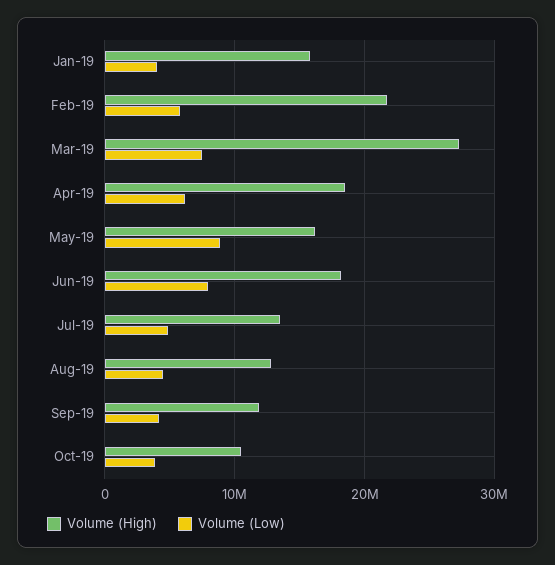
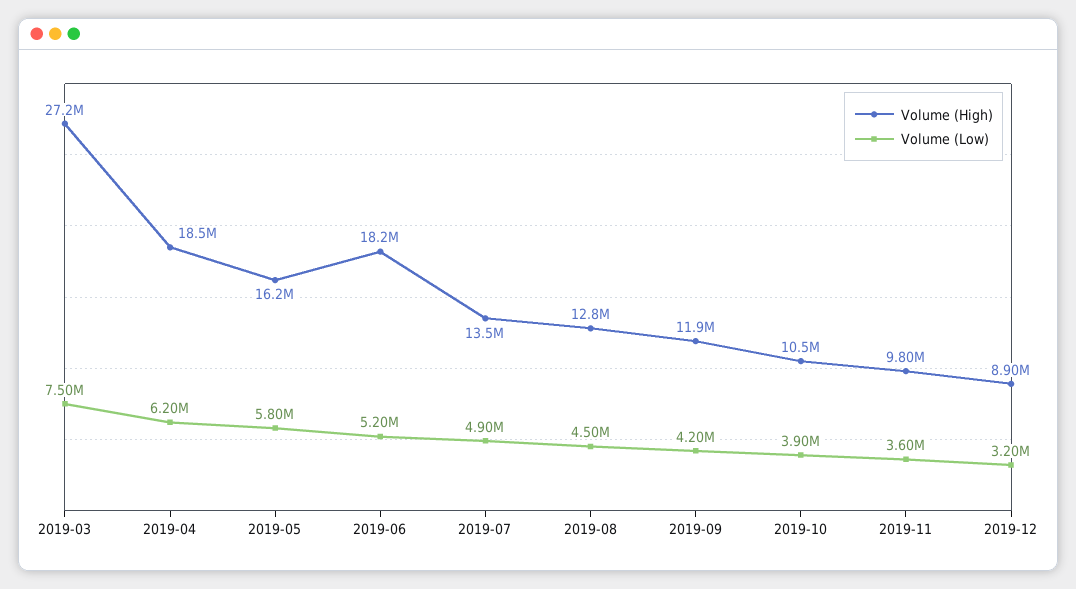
Volume (High), Jan-19: 16000000 -> none
Volume (Low), Jan-19: 4000000 -> none
Volume (High), Feb-19: 22000000 -> none
Volume (Low), Feb-19: 6000000 -> none
Volume (Low), May-19: 9000000 -> 5800000
Volume (Low), Jun-19: 8000000 -> 5200000
Volume (High), 2019-11: none -> 9800000
Volume (Low), 2019-11: none -> 3600000
Volume (High), 2019-12: none -> 8900000
Volume (Low), 2019-12: none -> 3200000

